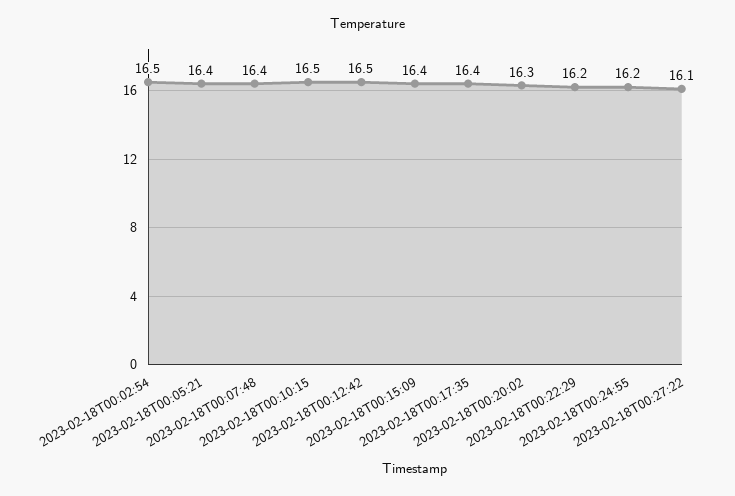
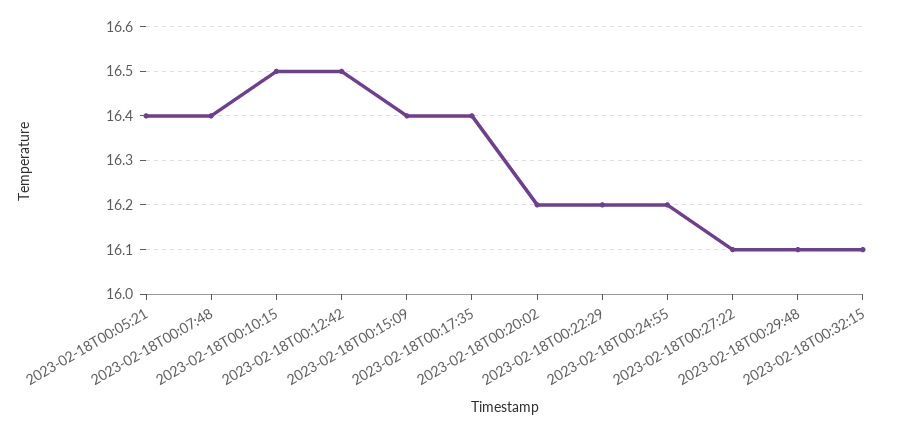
2023-02-18T00:02:54: 16.5 -> none
2023-02-18T00:20:02: 16.3 -> 16.2
2023-02-18T00:29:48: none -> 16.1
2023-02-18T00:32:15: none -> 16.1

